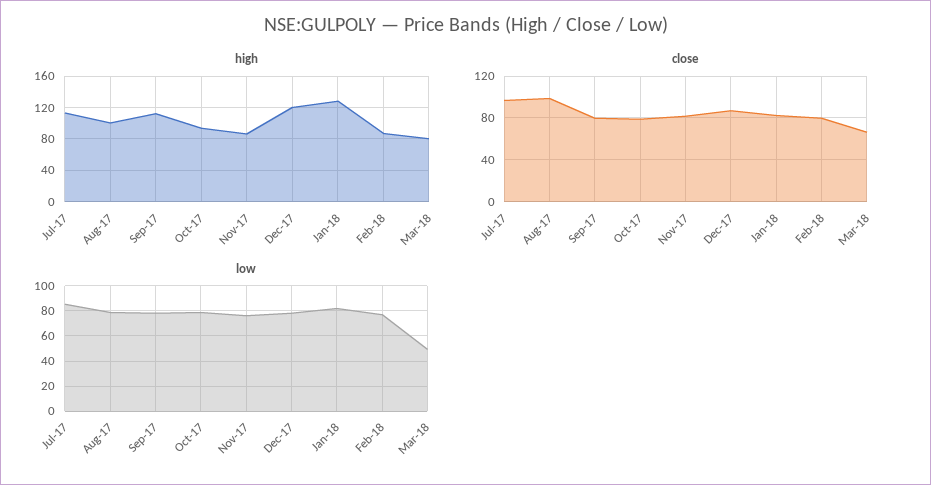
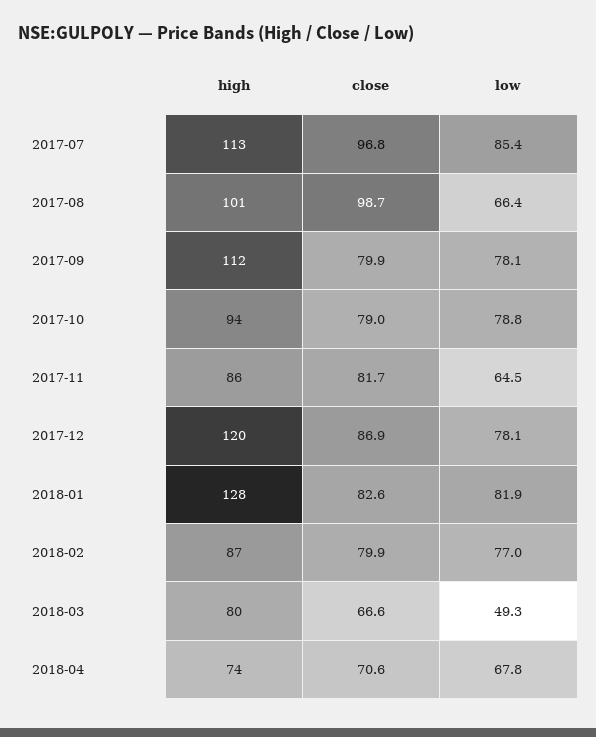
low, Aug-17: 80 -> 66.4
low, Nov-17: 75 -> 64.5
high, 2018-04: none -> 74
close, 2018-04: none -> 70.6
low, 2018-04: none -> 67.8

